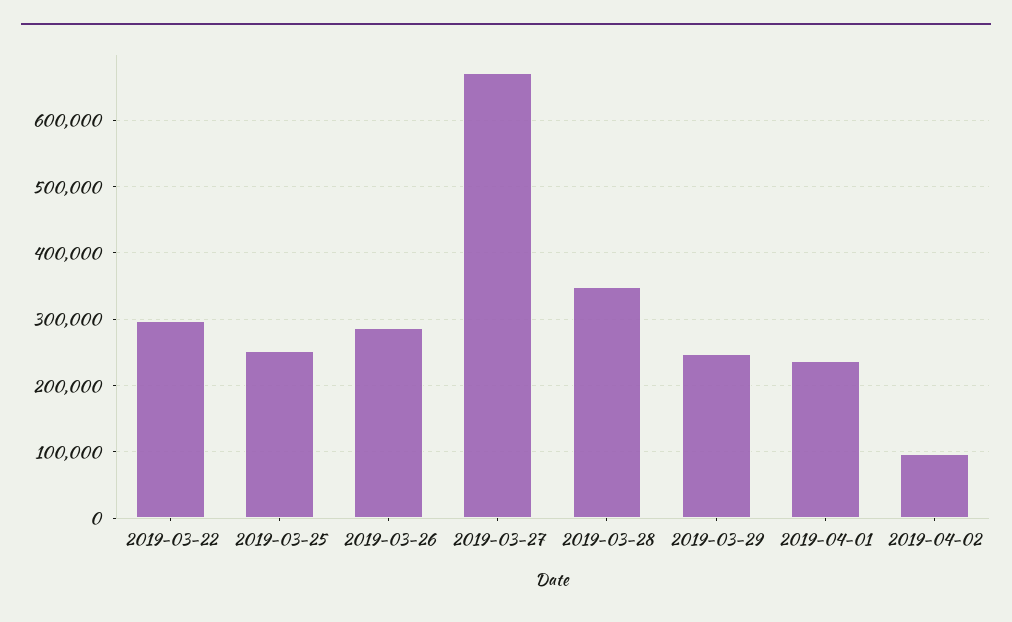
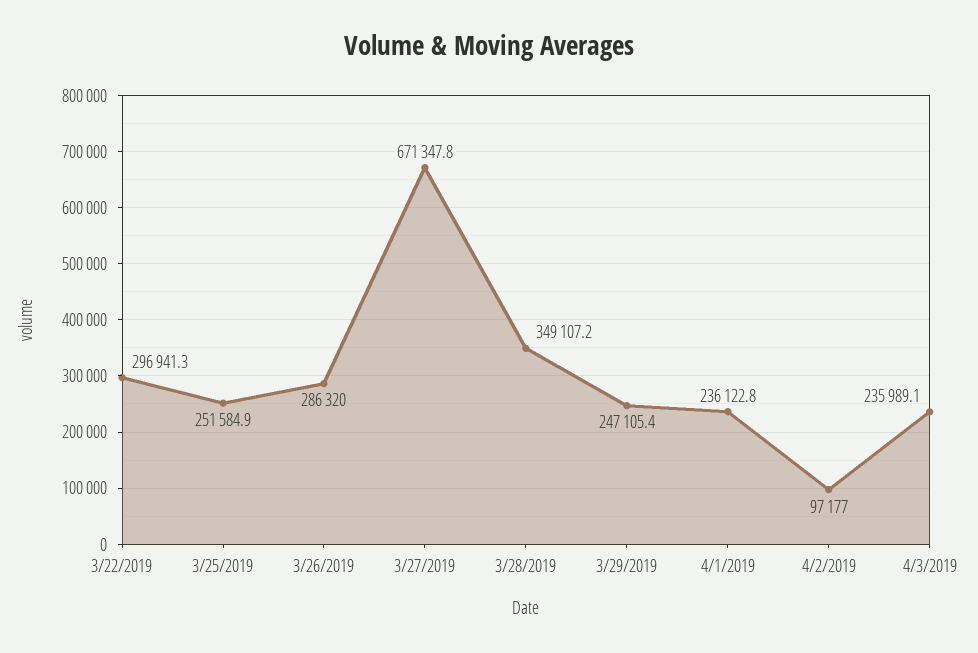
4/3/2019: none -> 235989.1

